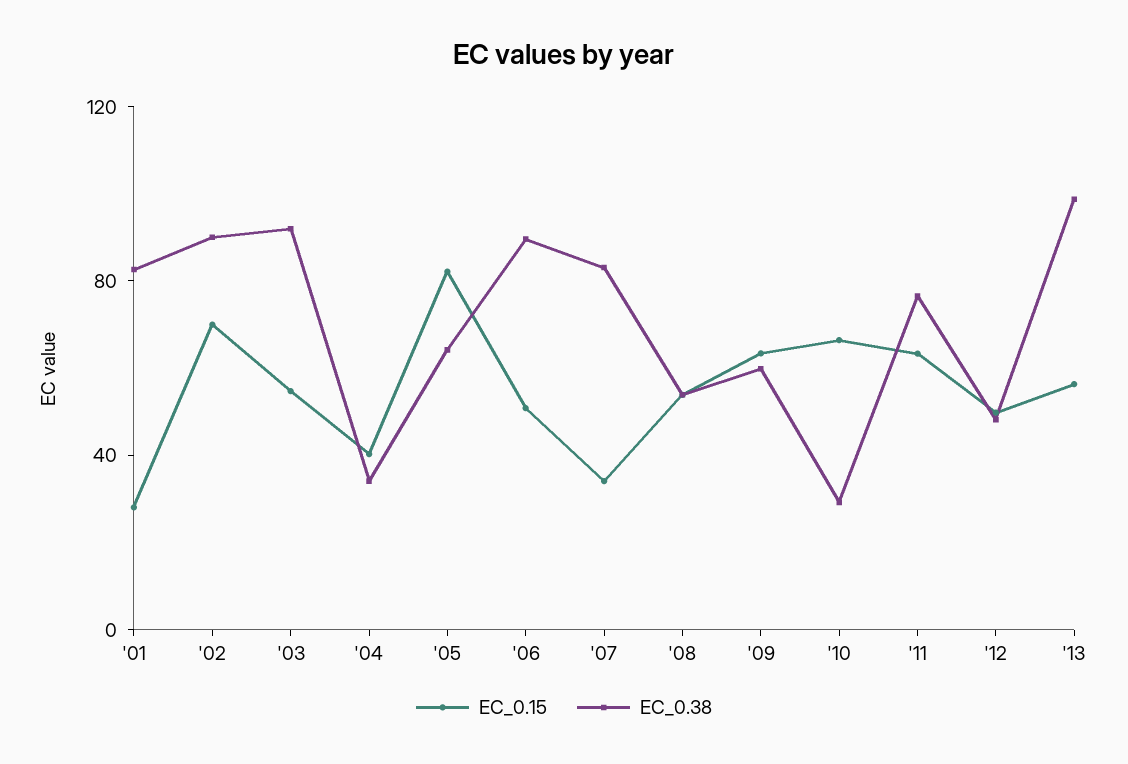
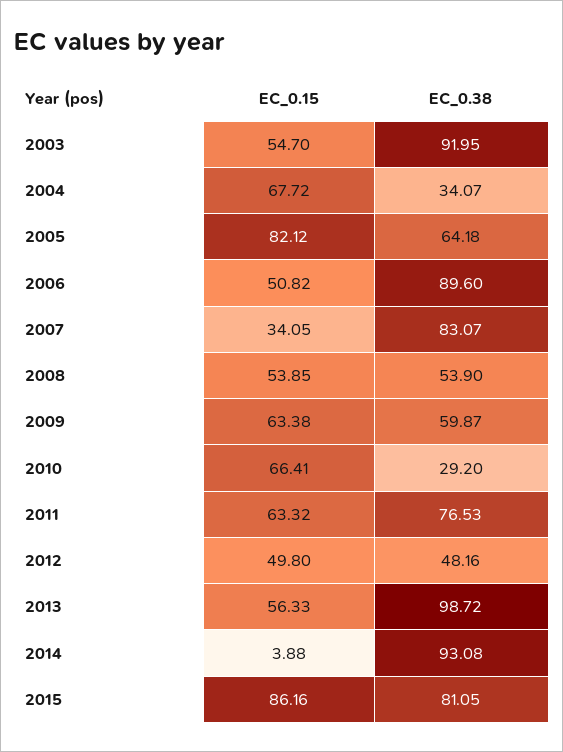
EC_0.15, '01: 30 -> none
EC_0.38, '01: 80 -> none
EC_0.15, '02: 70 -> none
EC_0.38, '02: 90 -> none
EC_0.15, '04: 40 -> 67.72
EC_0.15, 2014: none -> 3.88
EC_0.38, 2014: none -> 93.08
EC_0.15, 2015: none -> 86.16
EC_0.38, 2015: none -> 81.05

